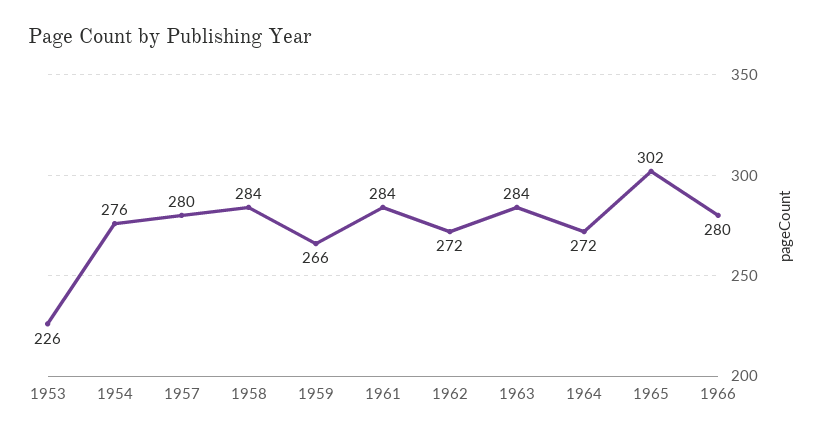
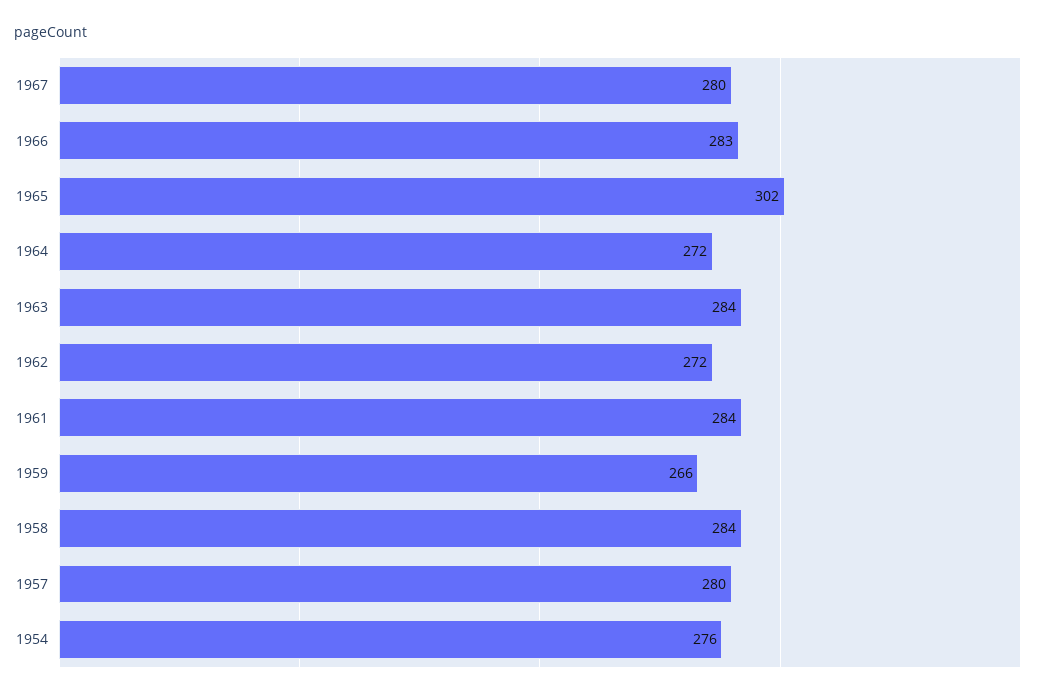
1953: 226 -> none
1966: 280 -> 283
1967: none -> 280

